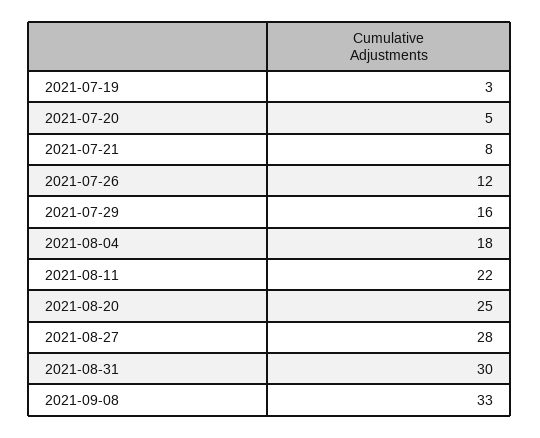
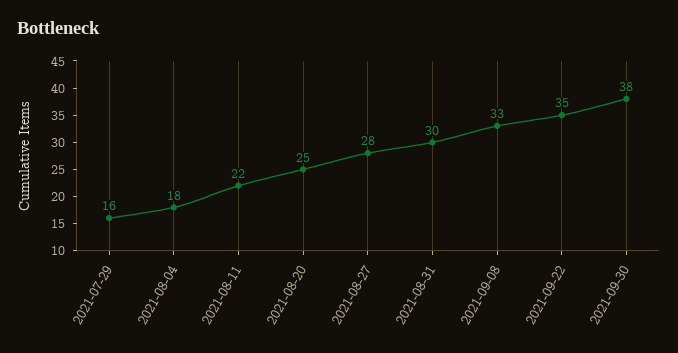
2021-07-19: 3 -> none
2021-07-20: 5 -> none
2021-07-21: 8 -> none
2021-07-26: 12 -> none
2021-09-22: none -> 35
2021-09-30: none -> 38

